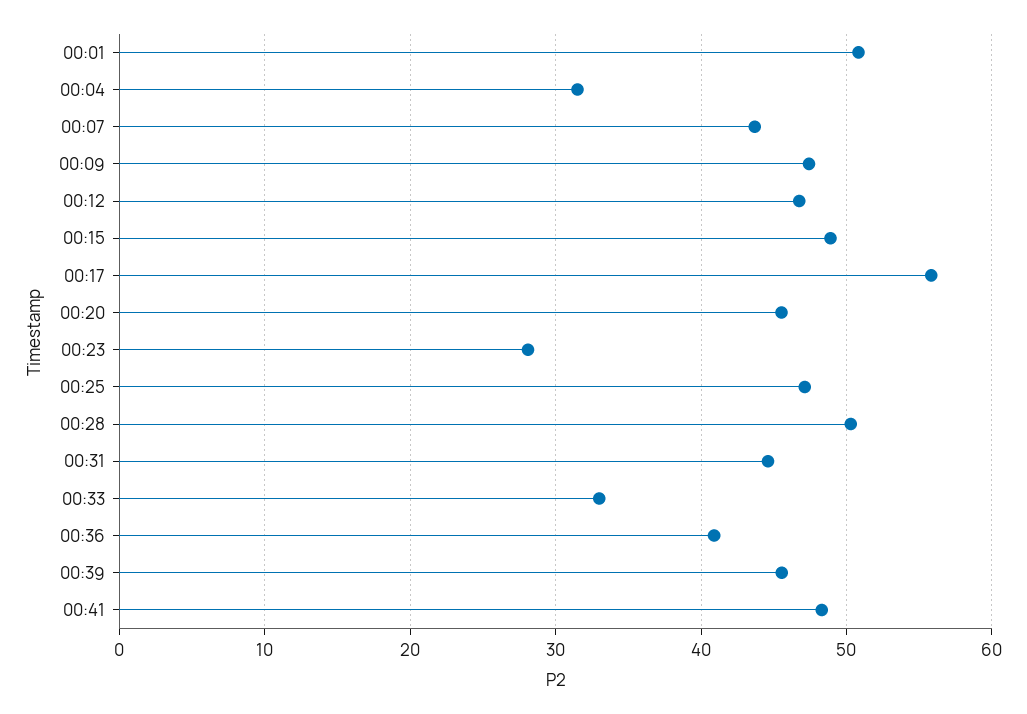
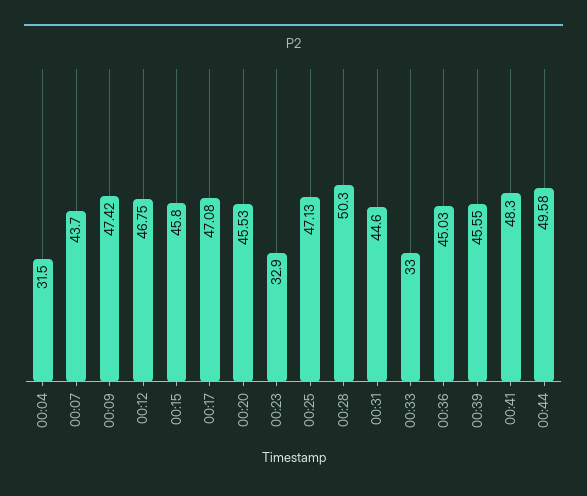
00:01: 51 -> none
00:15: 49 -> 45.8
00:17: 56 -> 47.08
00:23: 28 -> 32.9
00:36: 41 -> 45.03
00:44: none -> 49.58

